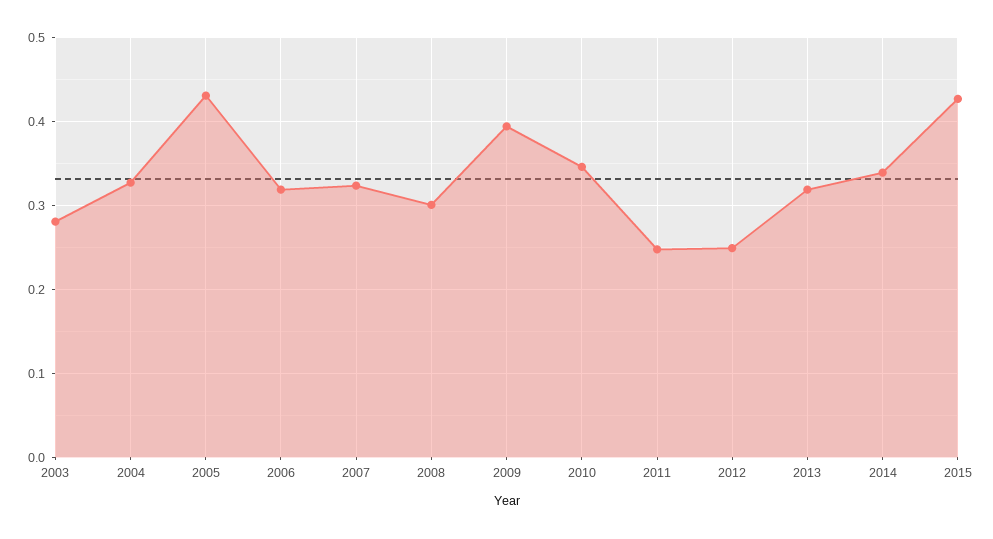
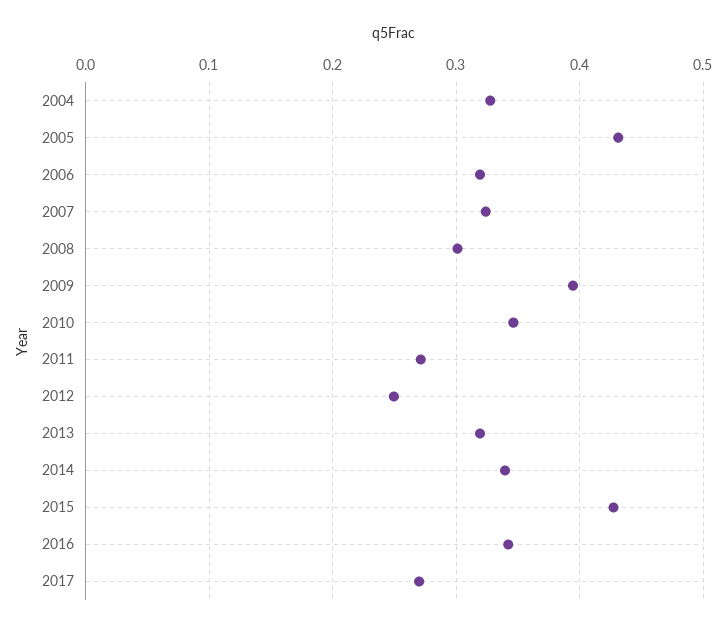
2003: 0.28 -> none
2011: 0.25 -> 0.27
2016: none -> 0.34
2017: none -> 0.27

